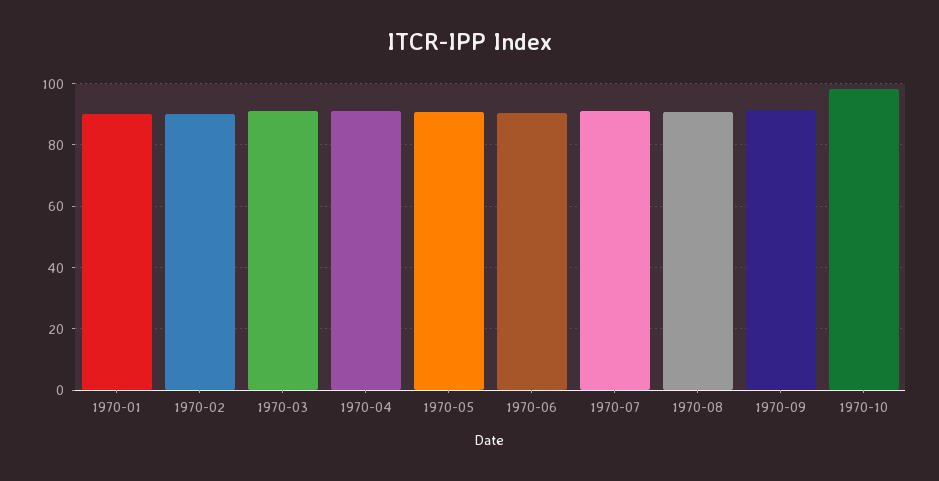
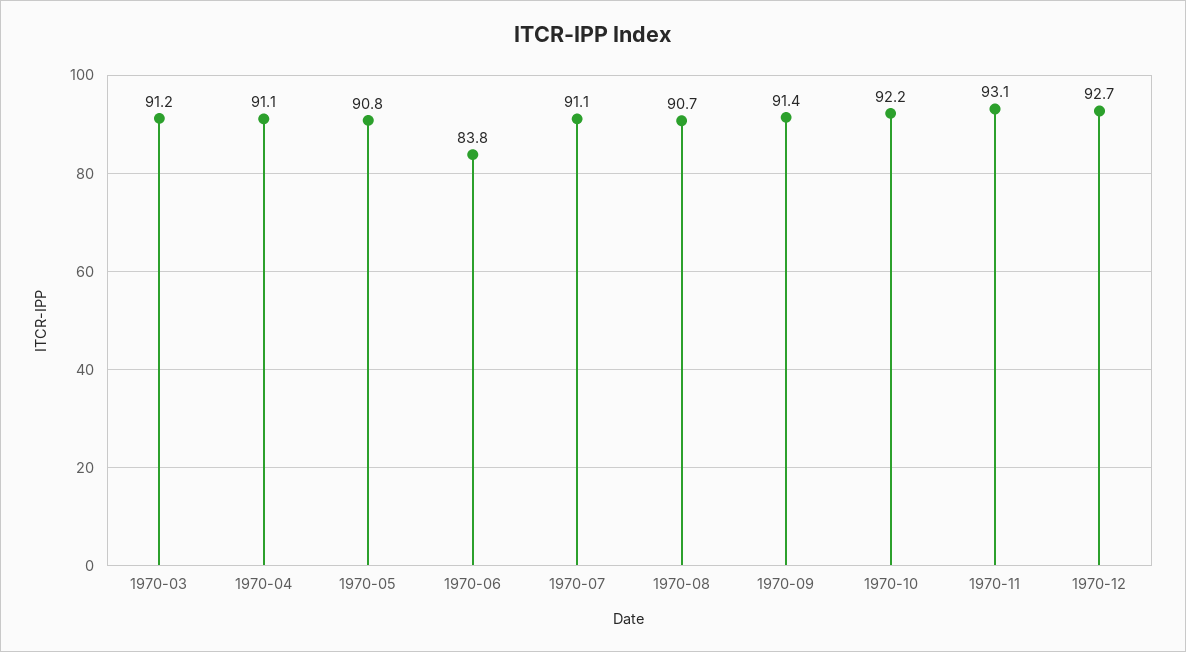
1970-01: 90 -> none
1970-02: 90 -> none
1970-06: 90 -> 83.8
1970-10: 98 -> 92.2
1970-11: none -> 93.1
1970-12: none -> 92.7

